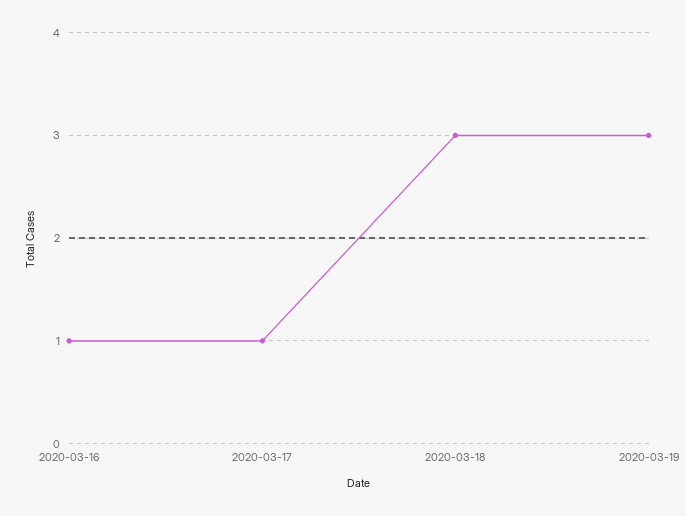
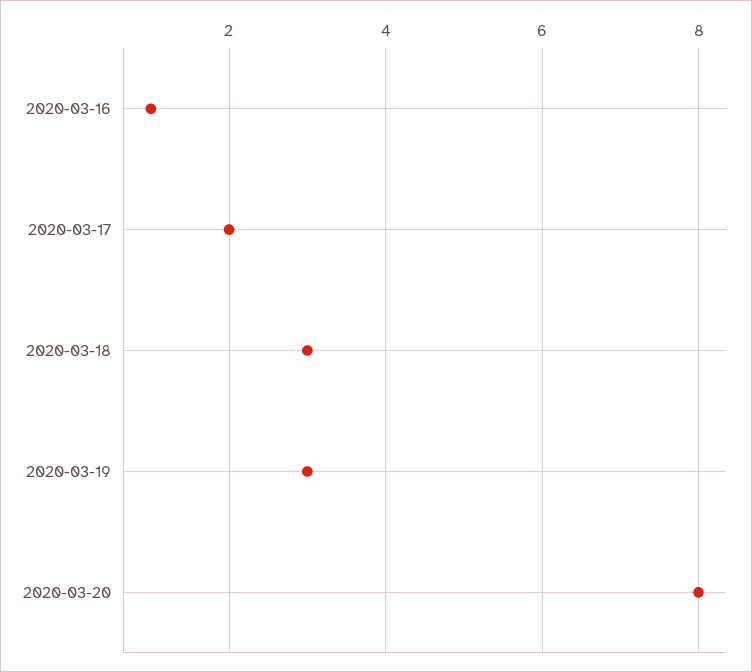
2020-03-17: 1 -> 2
2020-03-20: none -> 8

